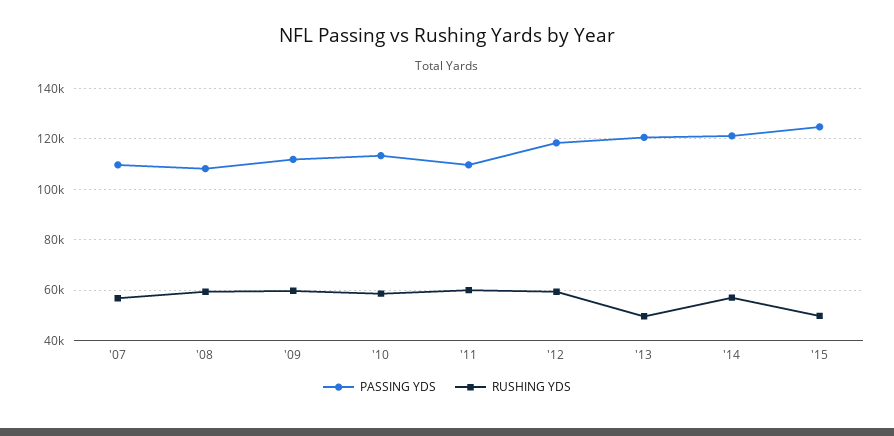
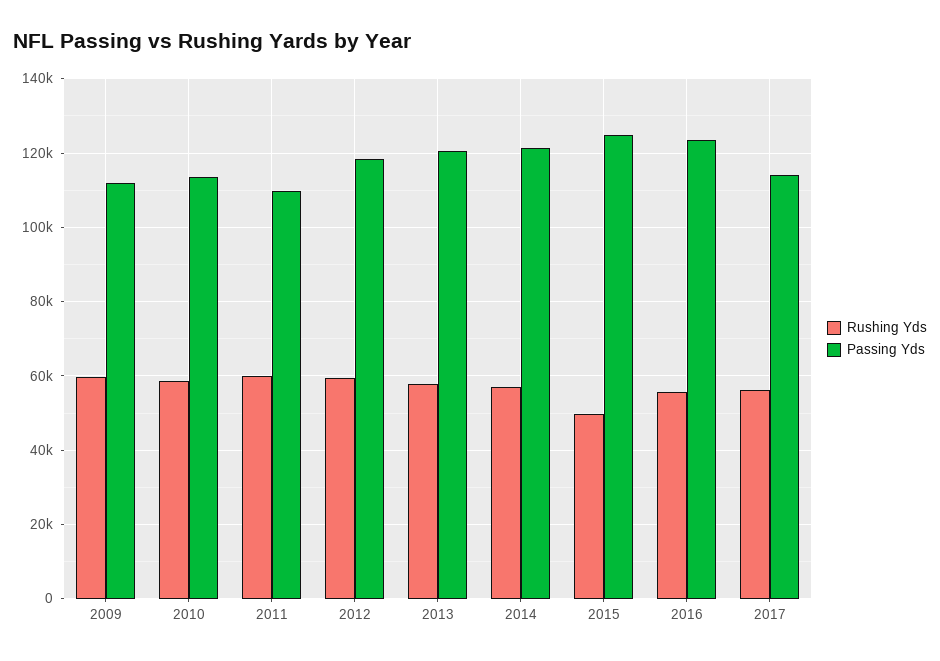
PASSING YDS, '07: 110000 -> none
RUSHING YDS, '07: 57500 -> none
PASSING YDS, '08: 107500 -> none
RUSHING YDS, '08: 60000 -> none
RUSHING YDS, '13: 50000 -> 58000
RUSHING YDS, 2016: none -> 56000
PASSING YDS, 2016: none -> 124000
RUSHING YDS, 2017: none -> 56000
PASSING YDS, 2017: none -> 114000

